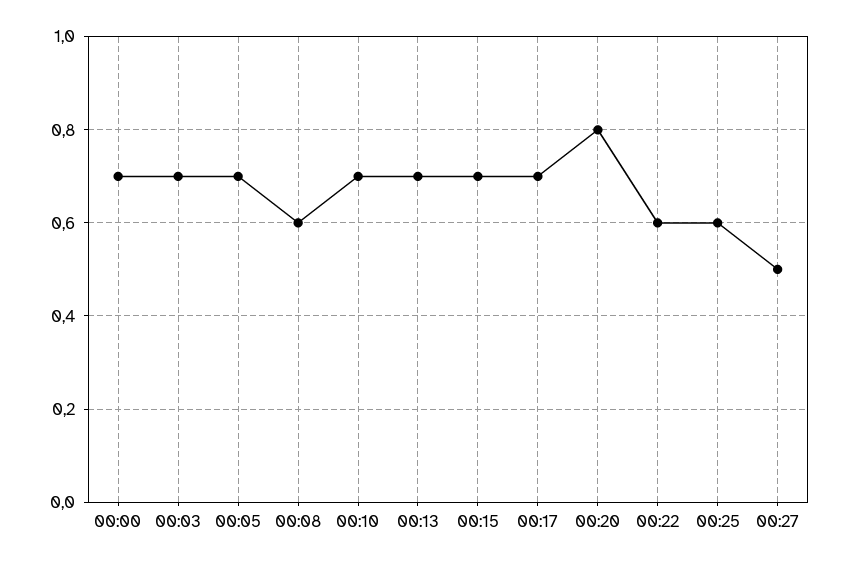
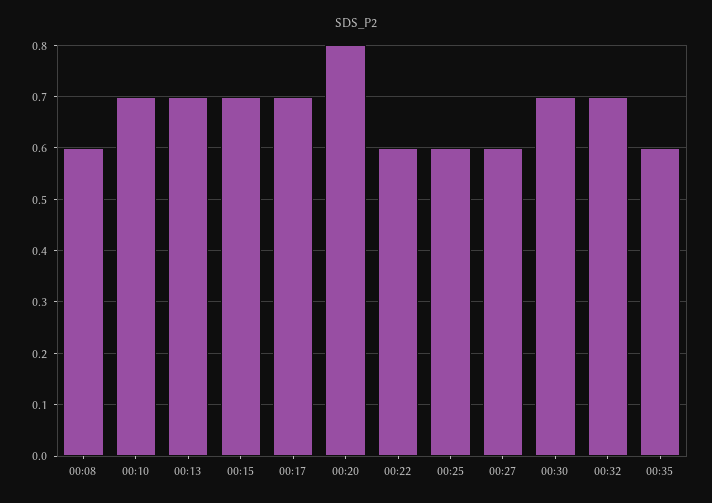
00:00: 0.7 -> none
00:03: 0.7 -> none
00:05: 0.7 -> none
00:27: 0.5 -> 0.6
00:30: none -> 0.7
00:32: none -> 0.7
00:35: none -> 0.6

